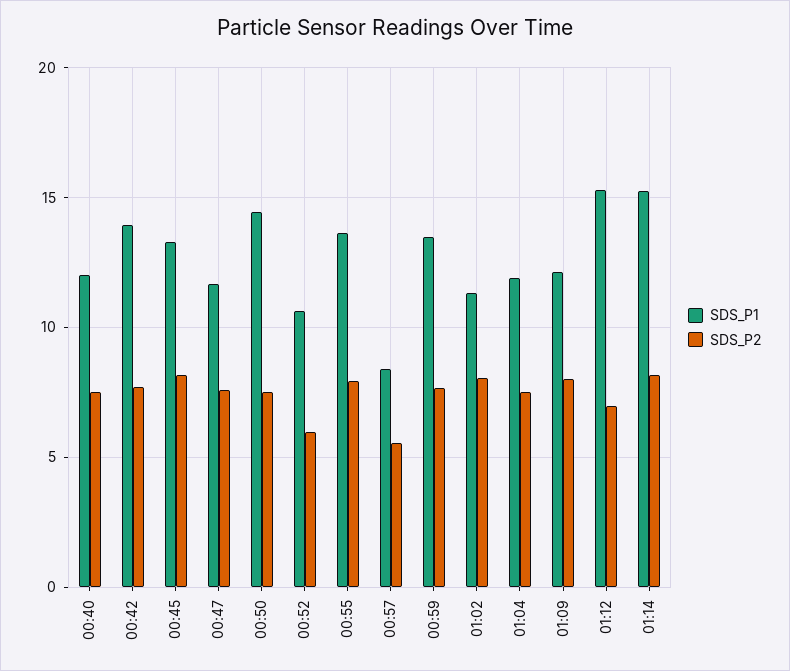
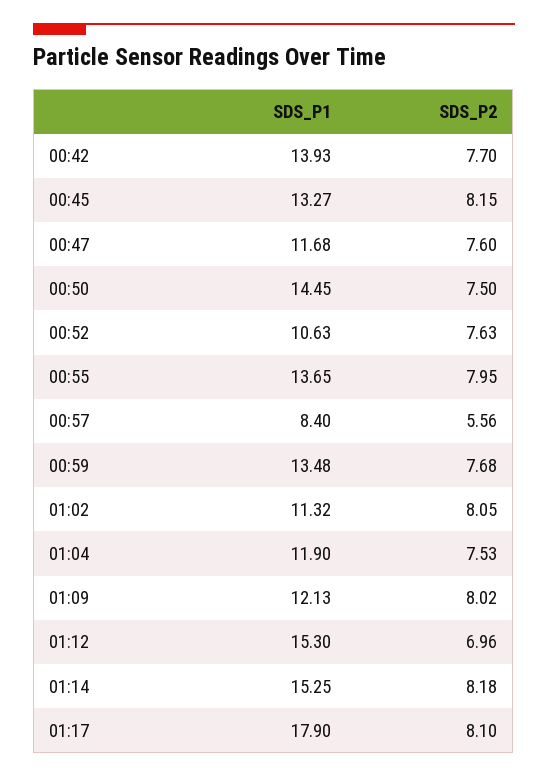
SDS_P1, 00:40: 12 -> none
SDS_P2, 00:40: 7.5 -> none
SDS_P2, 00:52: 6 -> 7.63
SDS_P1, 01:17: none -> 17.9
SDS_P2, 01:17: none -> 8.1

